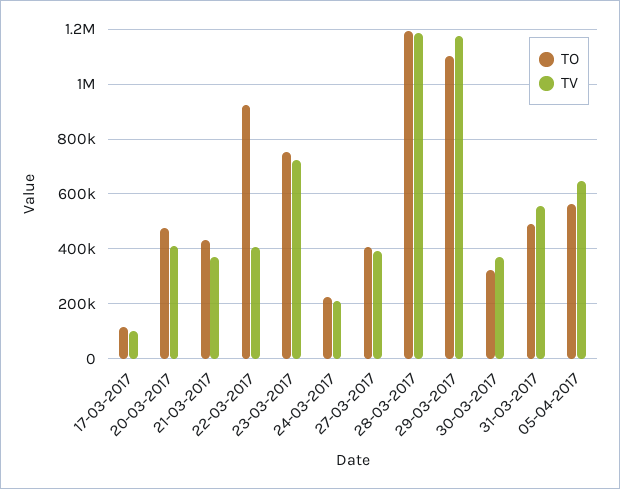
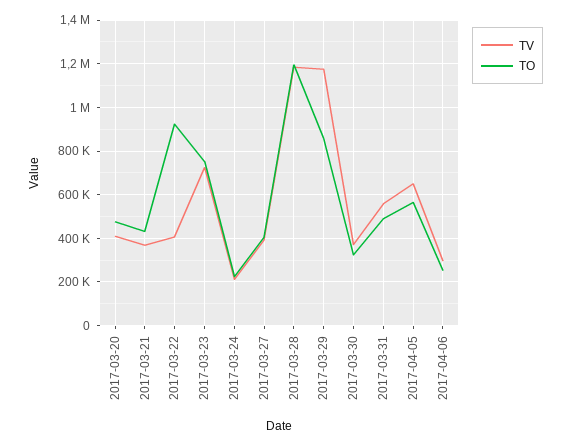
TO, 17-03-2017: 125000 -> none
TV, 17-03-2017: 100000 -> none
TO, 29-03-2017: 1100000 -> 850000
TV, 2017-04-06: none -> 300000
TO, 2017-04-06: none -> 250000

